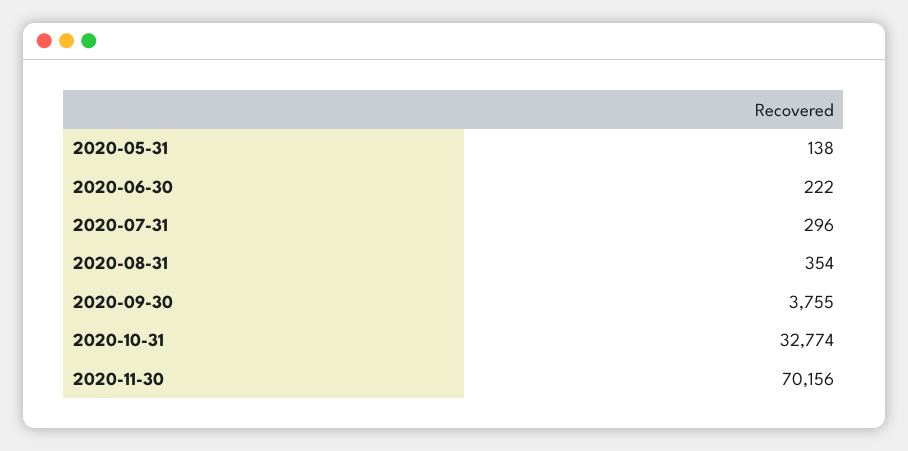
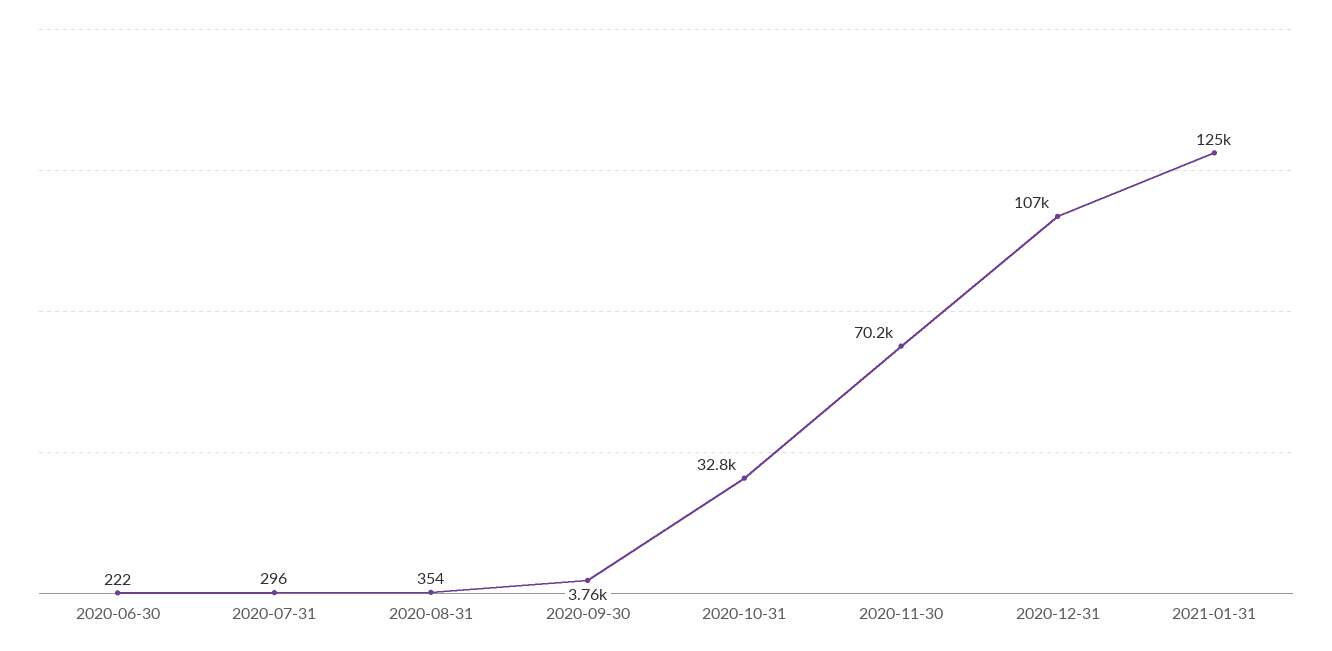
2020-05-31: 138 -> none
2020-12-31: none -> 107000
2021-01-31: none -> 125000

